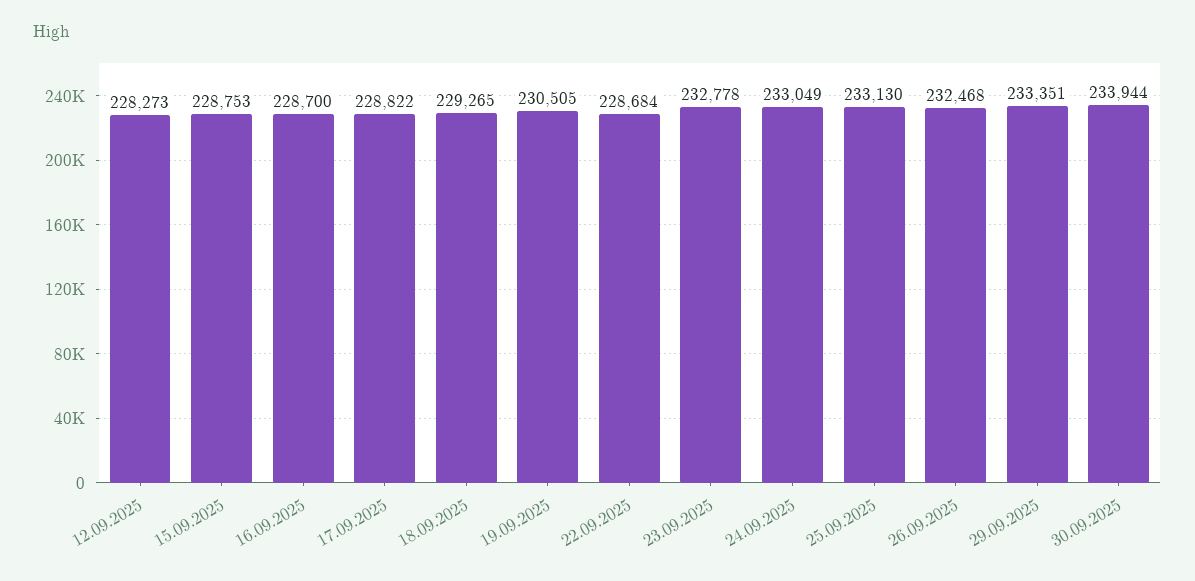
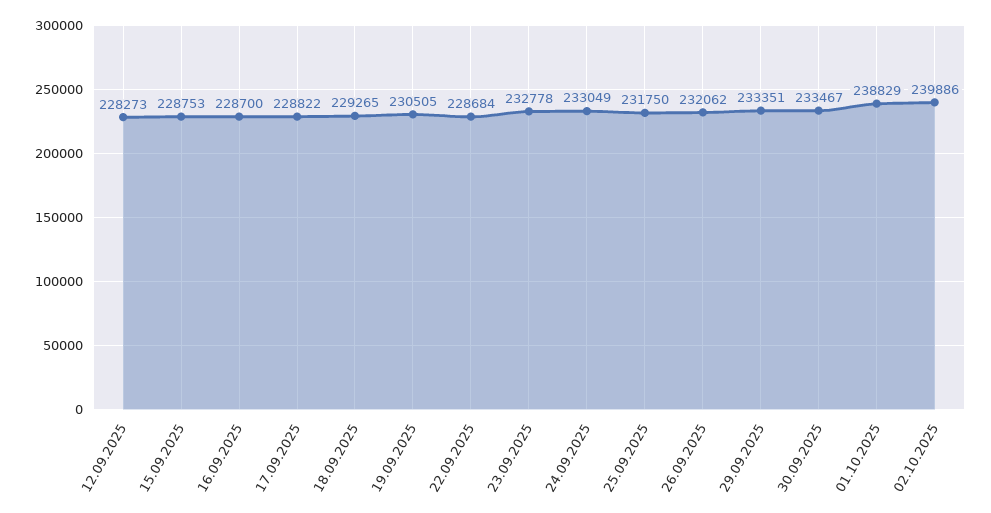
25.09.2025: 233130 -> 231750
26.09.2025: 232468 -> 232062
30.09.2025: 233944 -> 233467
01.10.2025: none -> 238829
02.10.2025: none -> 239886

